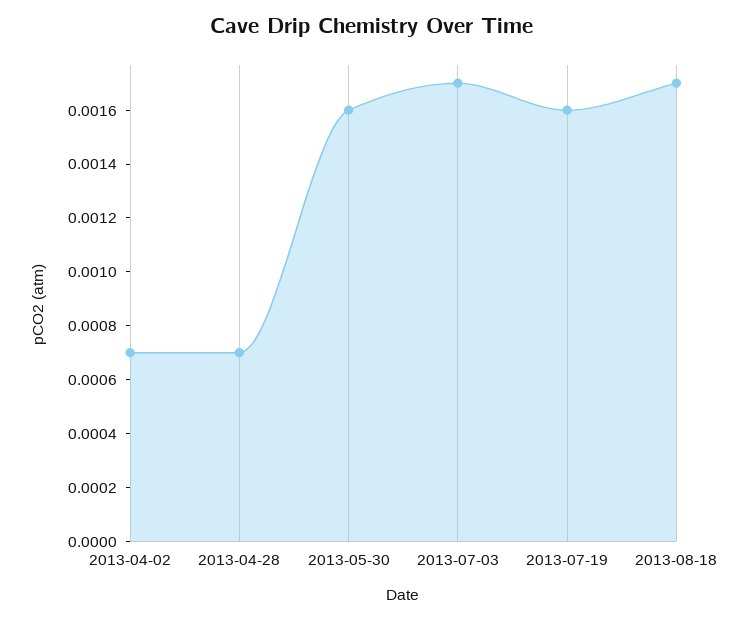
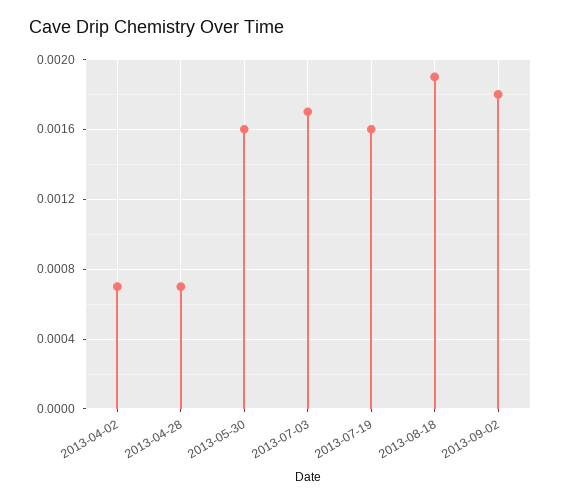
2013-08-18: 0.0017 -> 0.0019
2013-09-02: none -> 0.0018

